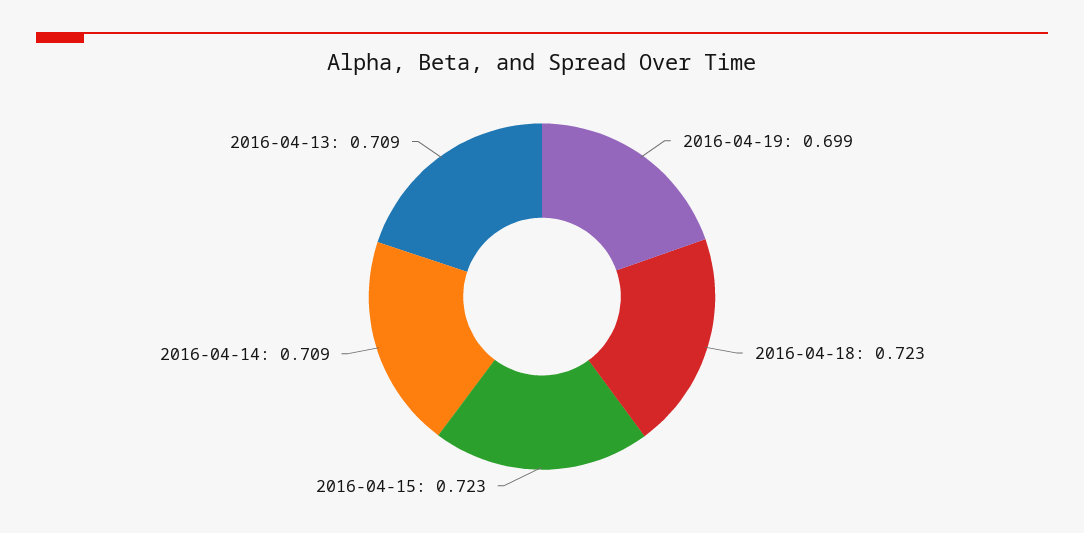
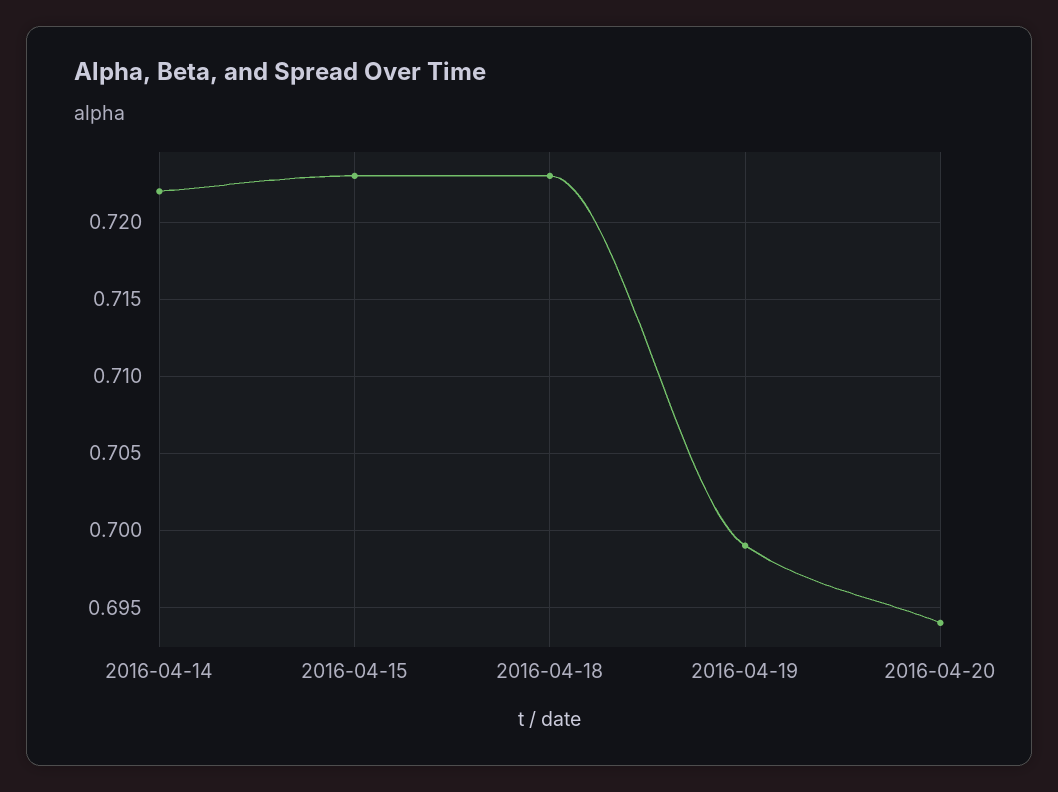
2016-04-14: 0.709 -> 0.722
2016-04-13: 0.709 -> none
2016-04-20: none -> 0.694

